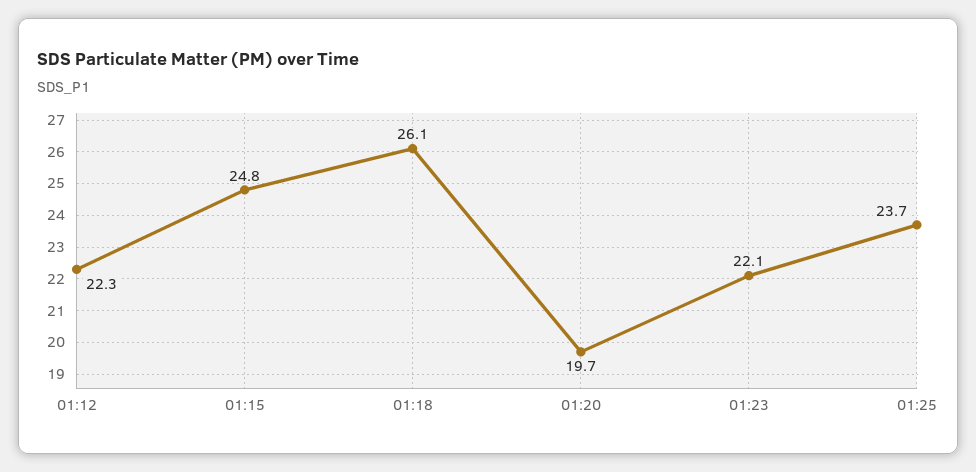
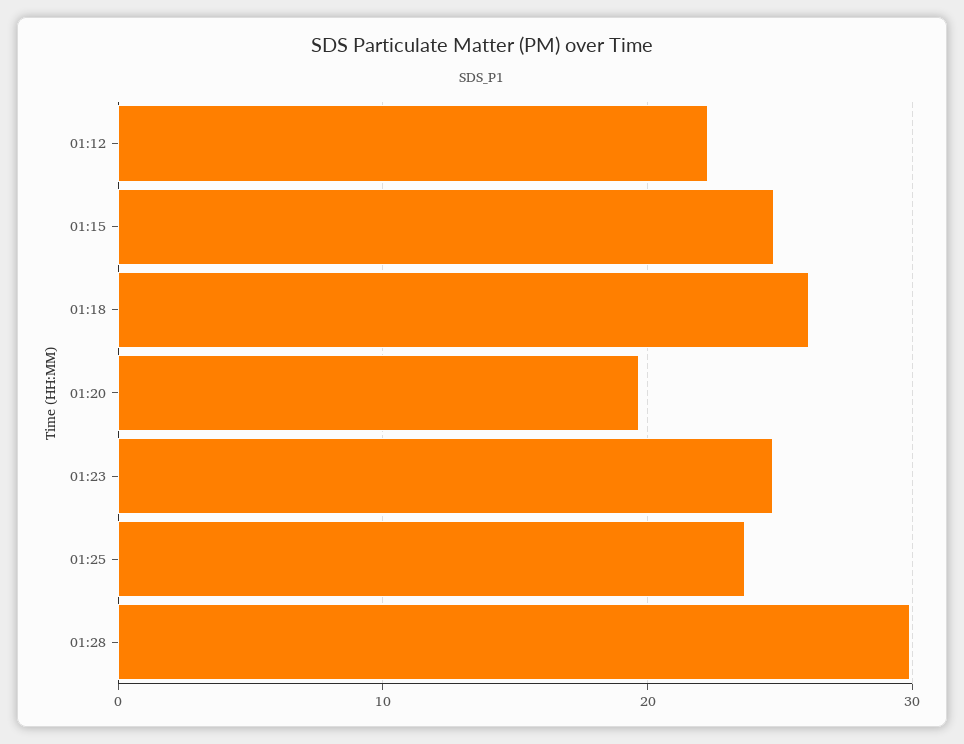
01:23: 22.1 -> 25
01:28: none -> 30

